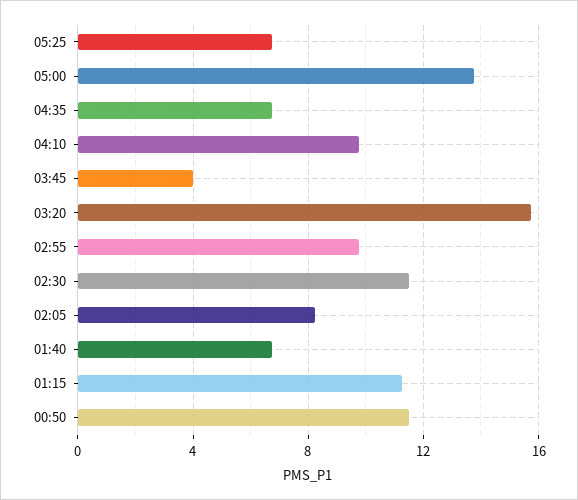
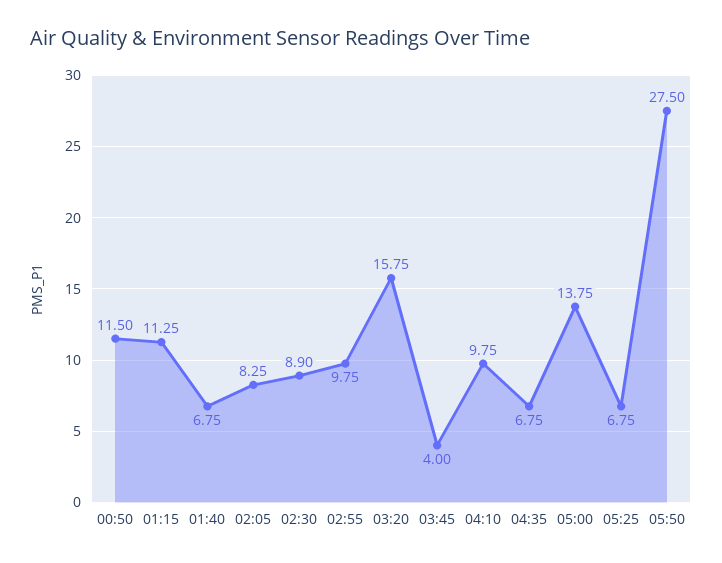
02:30: 11.5 -> 8.9
05:50: none -> 27.5

